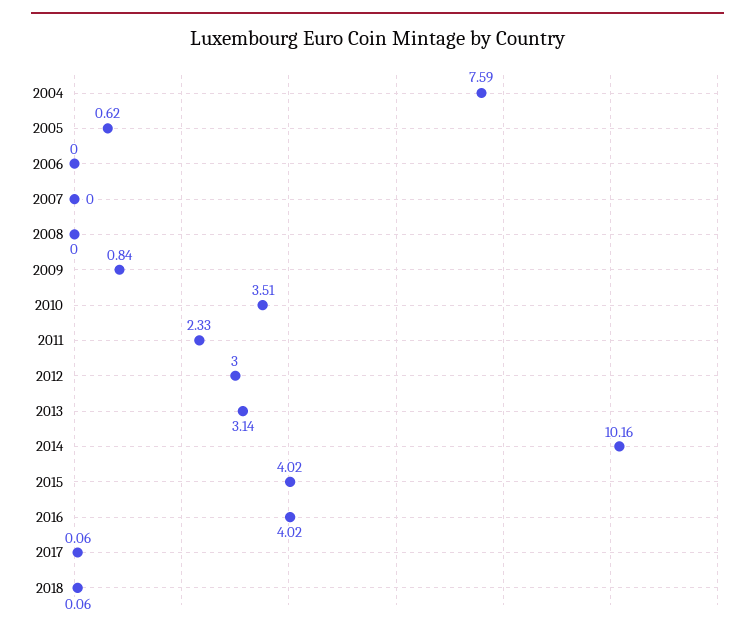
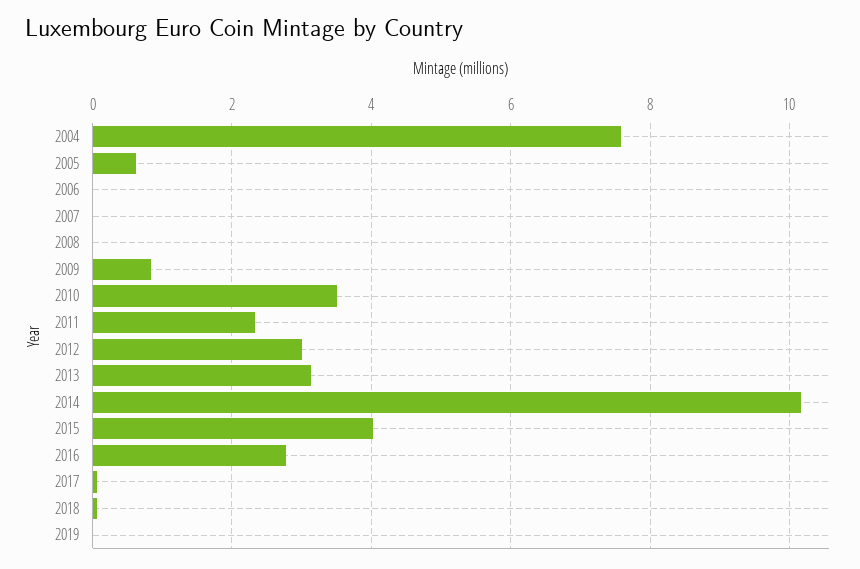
2016: 4.02 -> 2.8
2019: none -> 0

